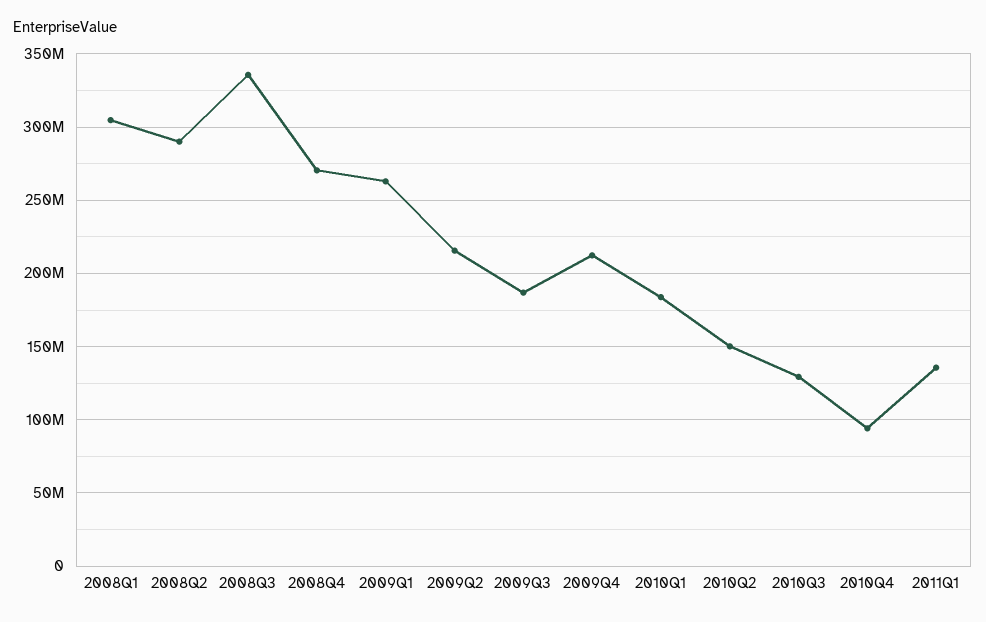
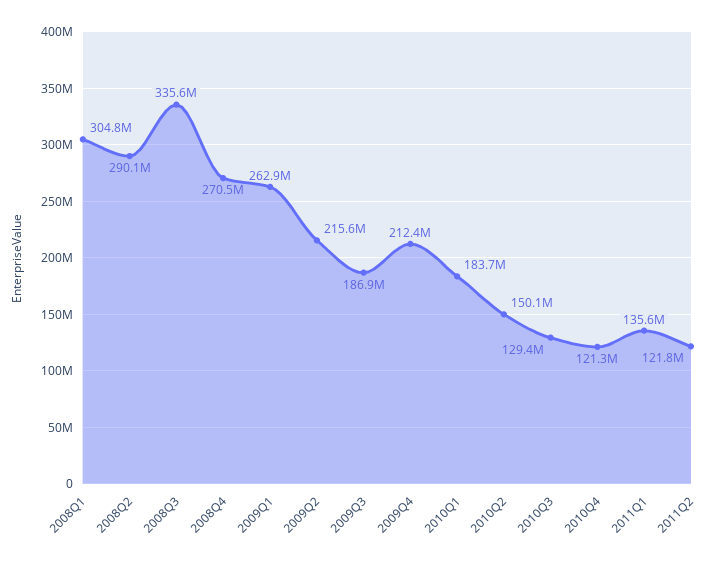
2010Q4: 95000000 -> 121300000
2011Q2: none -> 121800000

